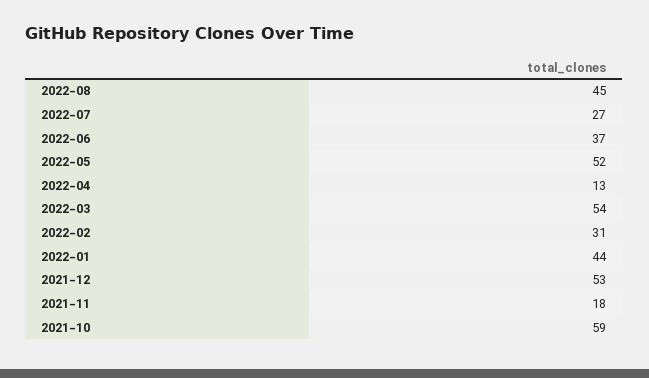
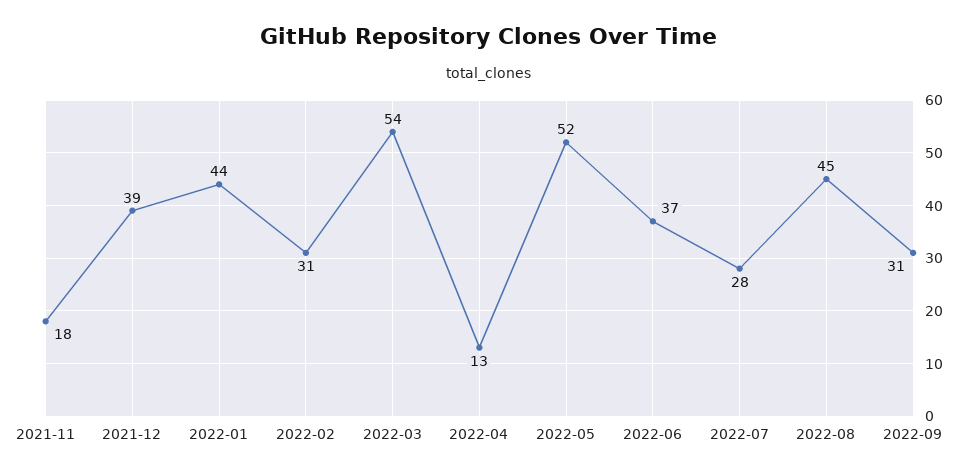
2022-07: 27 -> 28
2021-12: 53 -> 39
2021-10: 59 -> none
2022-09: none -> 31

